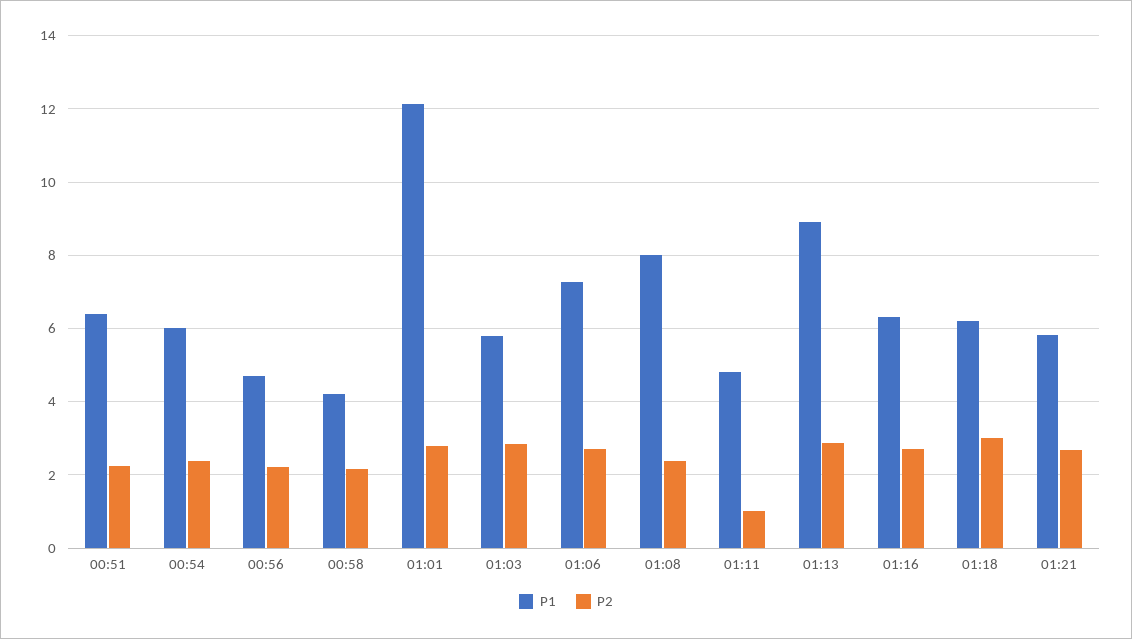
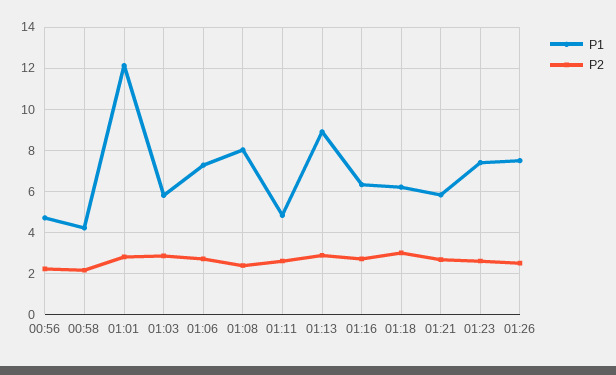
P1, 00:51: 6.4 -> none
P2, 00:51: 2.2 -> none
P1, 00:54: 6 -> none
P2, 00:54: 2.4 -> none
P2, 01:11: 1 -> 2.5
P1, 01:23: none -> 7.5
P2, 01:23: none -> 2.5
P1, 01:26: none -> 7.5
P2, 01:26: none -> 2.5

